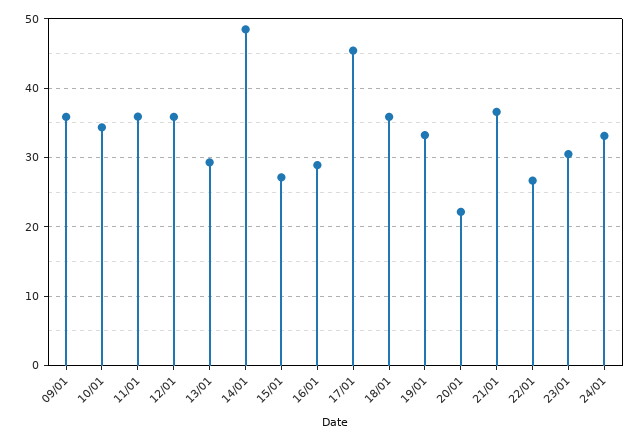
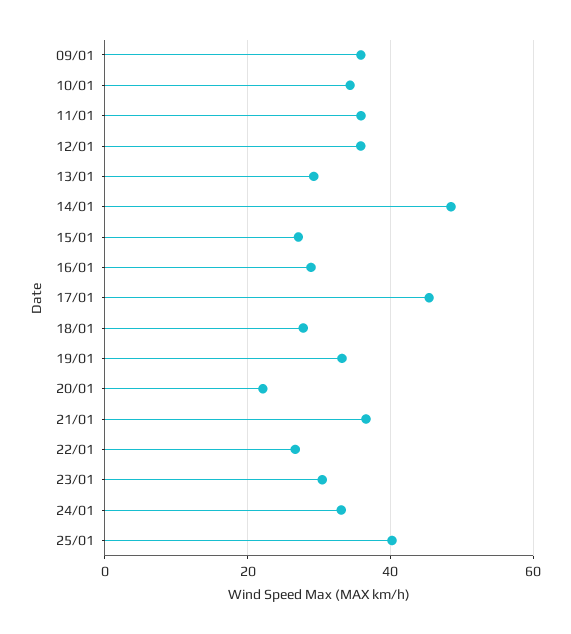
18/01: 36 -> 28
25/01: none -> 40

